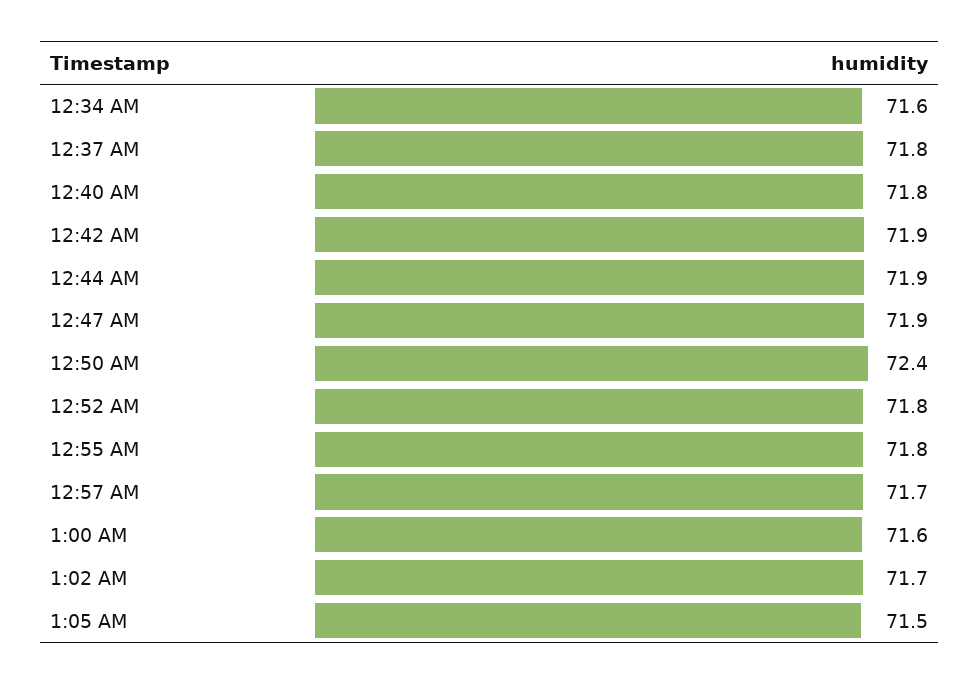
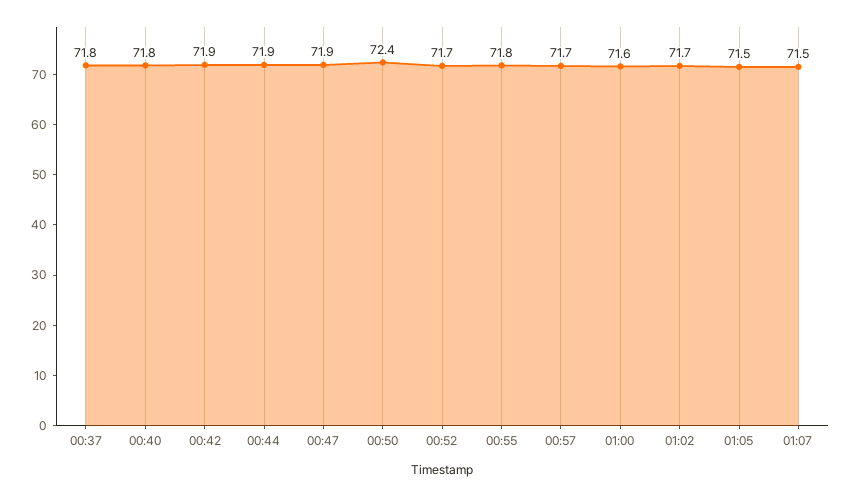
12:34 AM: 71.6 -> none
12:52 AM: 71.8 -> 71.7
01:07: none -> 71.5

